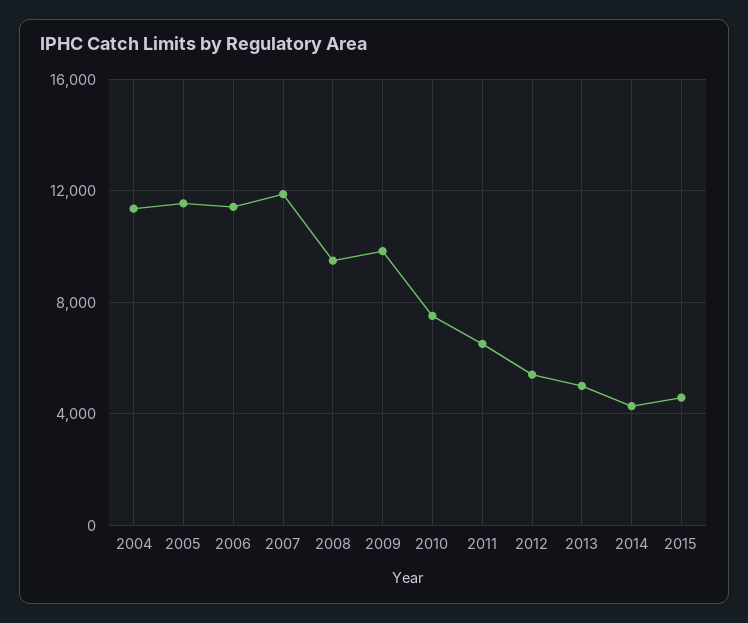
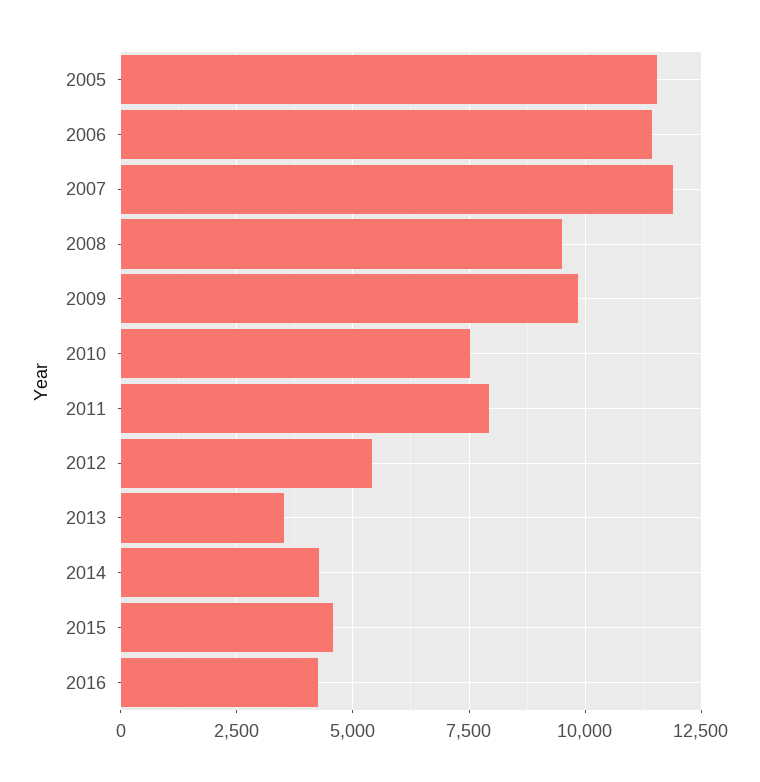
2004: 11500 -> none
2011: 6500 -> 8000
2013: 5000 -> 3500
2016: none -> 4250

